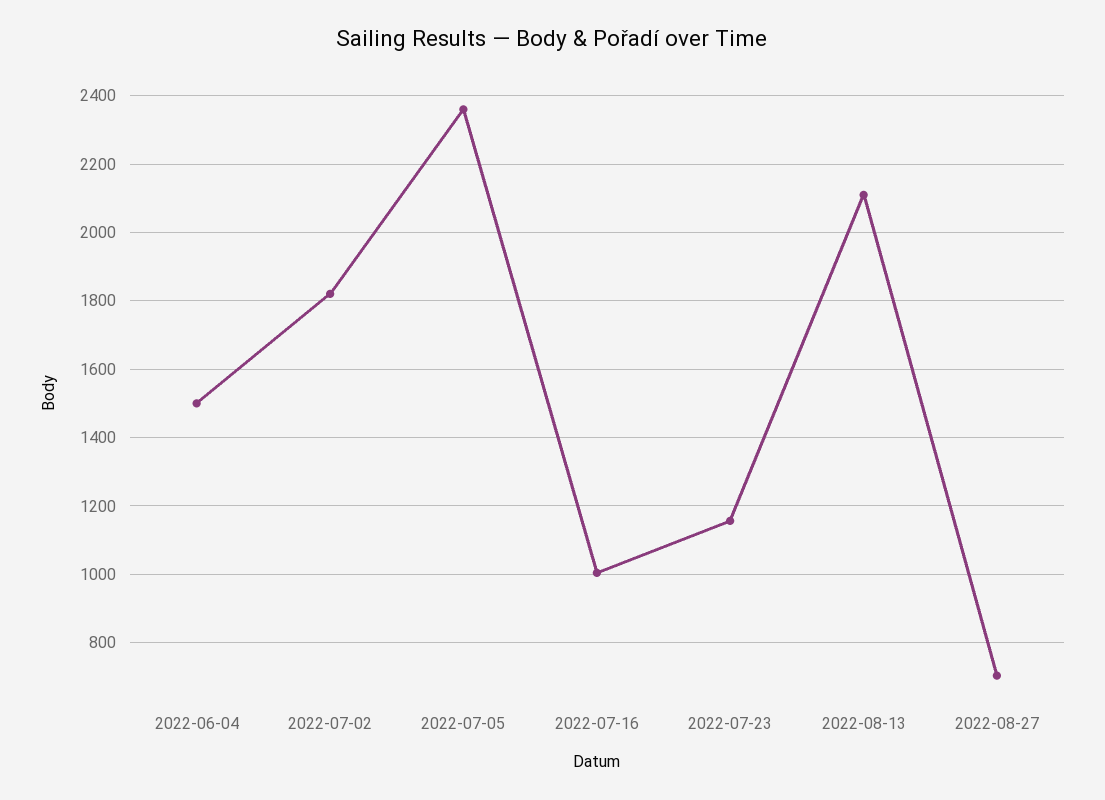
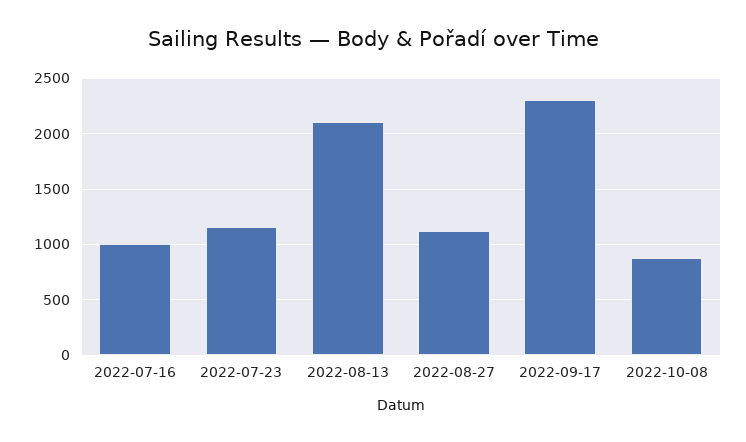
2022-06-04: 1500 -> none
2022-07-02: 1820 -> none
2022-07-05: 2360 -> none
2022-08-27: 700 -> 1100
2022-09-17: none -> 2300
2022-10-08: none -> 900

